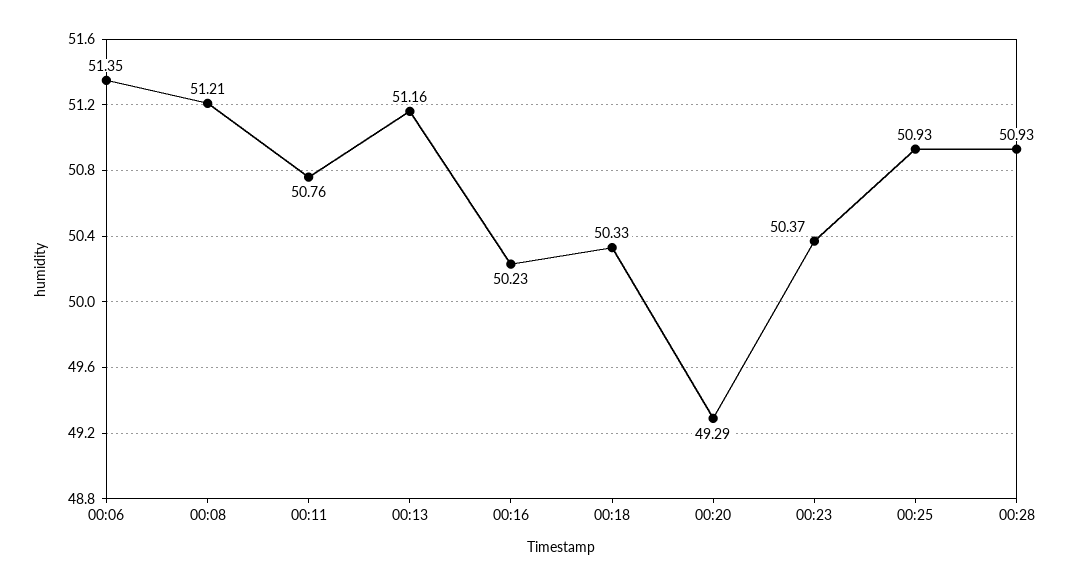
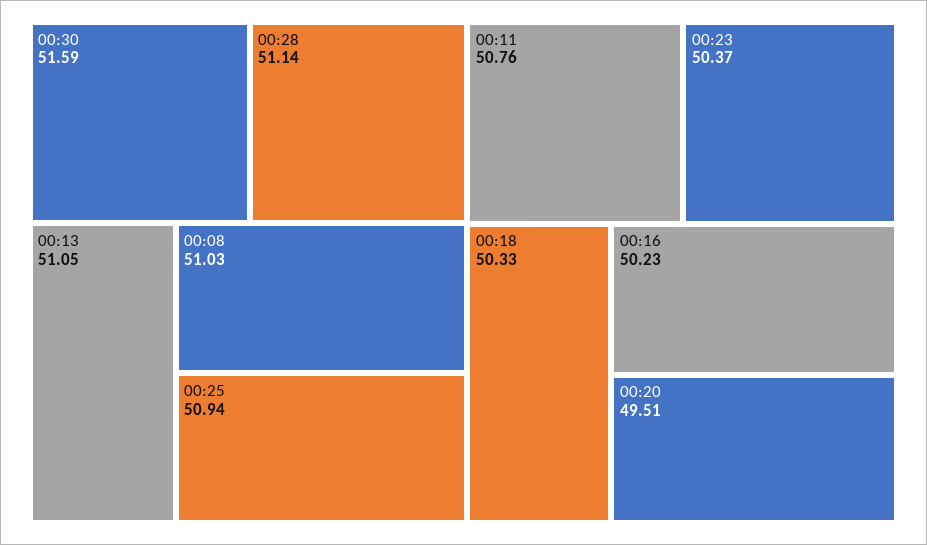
00:06: 51.35 -> none
00:08: 51.21 -> 51.03
00:13: 51.16 -> 51.05
00:20: 49.29 -> 49.51
00:25: 50.93 -> 50.94
00:28: 50.93 -> 51.14
00:30: none -> 51.59

